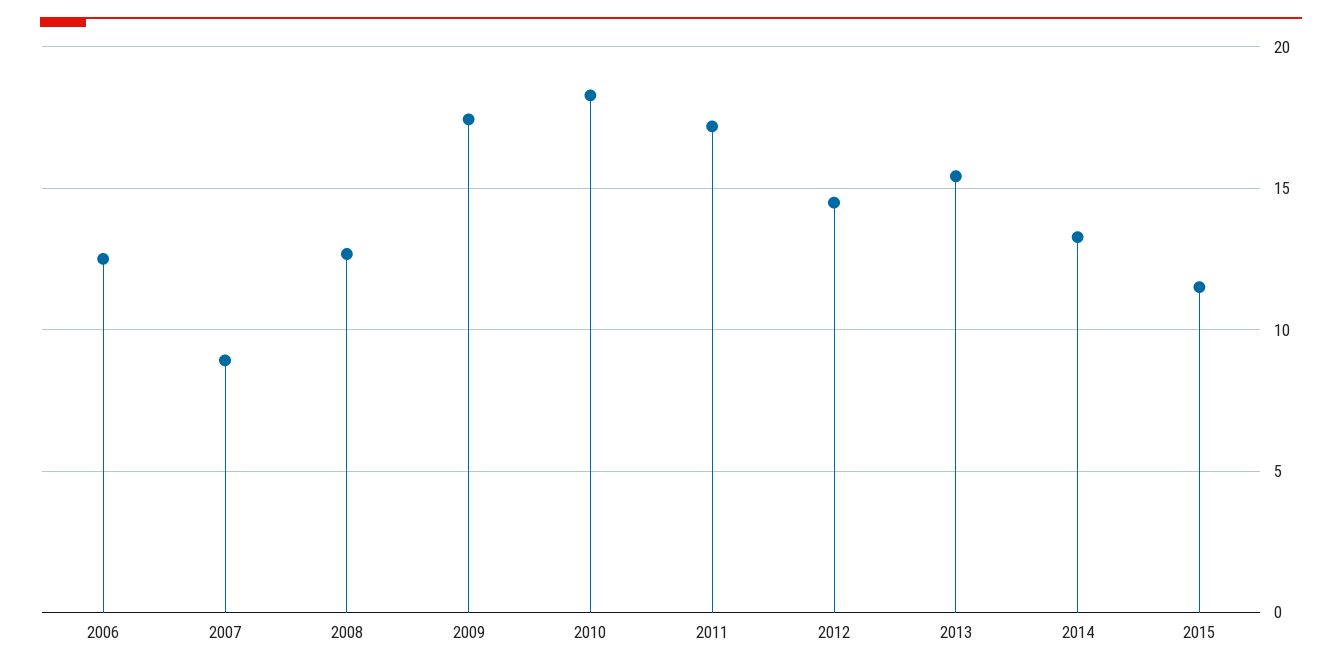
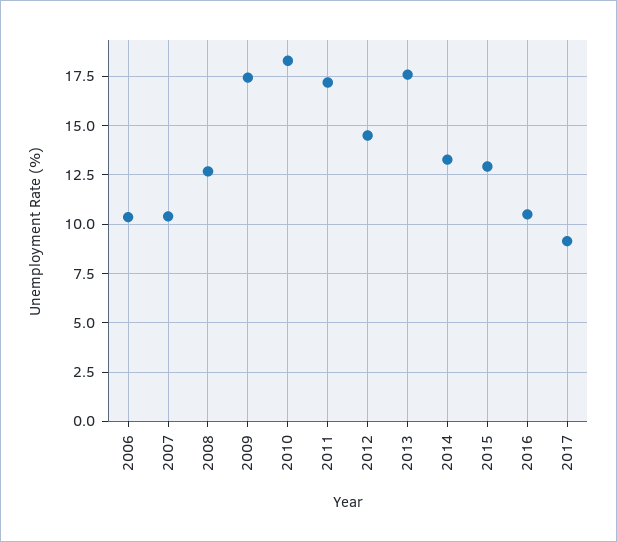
2006: 12.5 -> 10.5
2007: 9 -> 10.5
2013: 15.5 -> 17.5
2015: 11.5 -> 13
2016: none -> 10.5
2017: none -> 9

